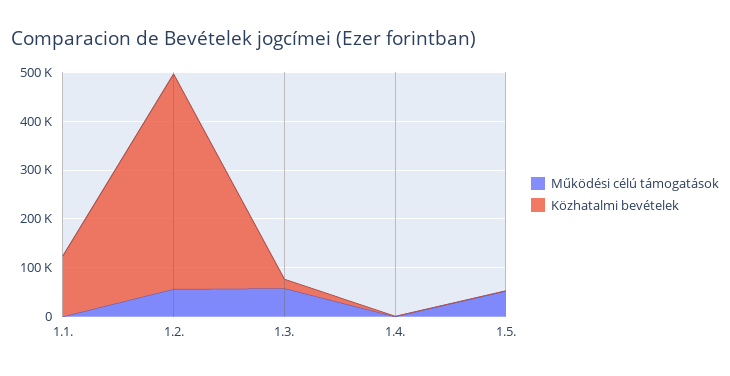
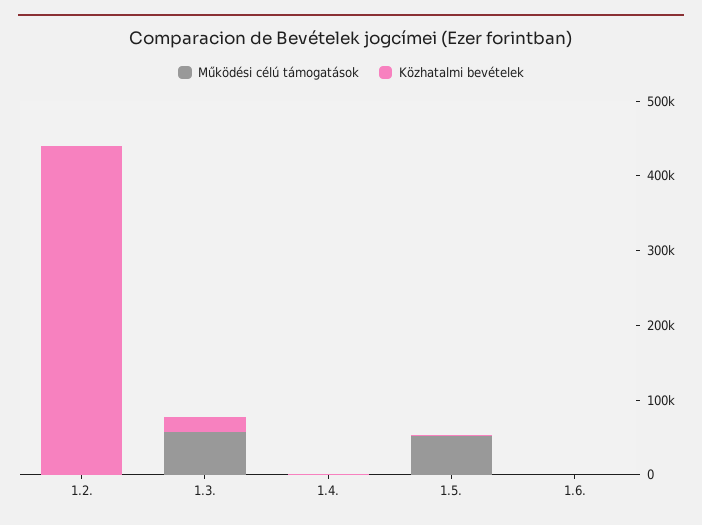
Működési célú támogatások, 1.1.: 0 -> none
Közhatalmi bevételek, 1.1.: 120000 -> none
Működési célú támogatások, 1.2.: 60000 -> 0
Működési célú támogatások, 1.6.: none -> 0
Közhatalmi bevételek, 1.6.: none -> 0

